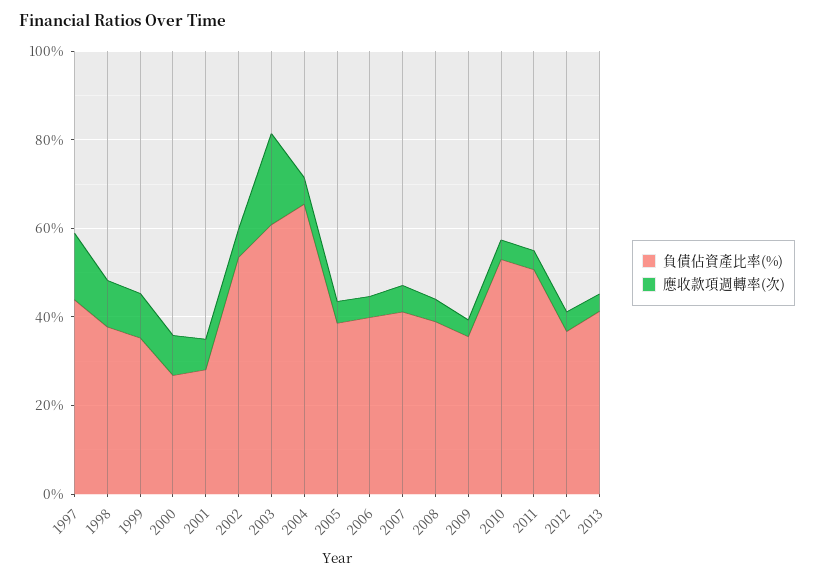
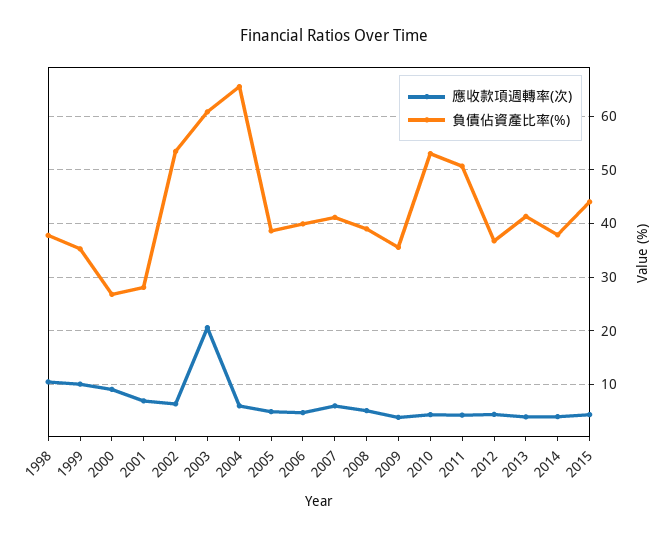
負債佔資產比率(%), 1997: 45 -> none
應收款項週轉率(次), 1997: 15 -> none
應收款項週轉率(次), 2014: none -> 4
負債佔資產比率(%), 2014: none -> 38
應收款項週轉率(次), 2015: none -> 4
負債佔資產比率(%), 2015: none -> 44

